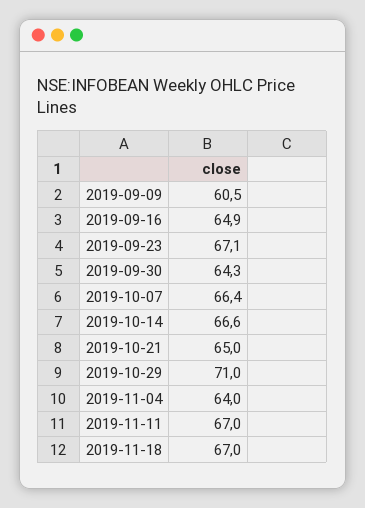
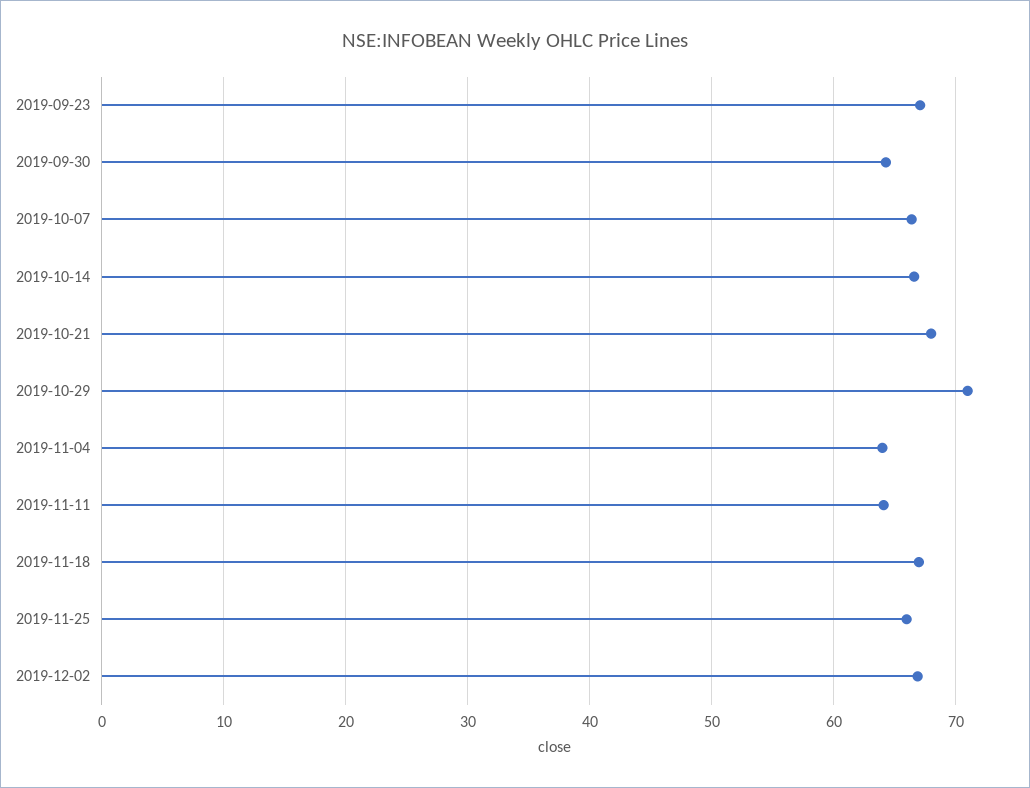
2019-09-09: 60.5 -> none
2019-09-16: 64.9 -> none
2019-10-21: 65 -> 68
2019-11-11: 67 -> 64
2019-11-25: none -> 66
2019-12-02: none -> 67

